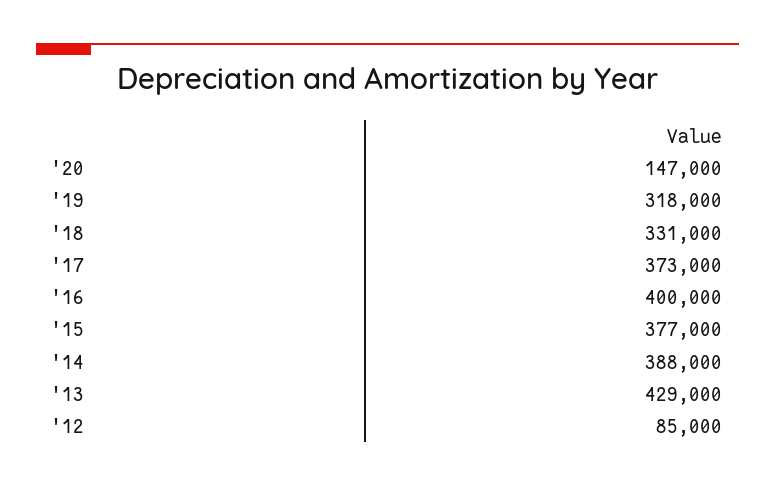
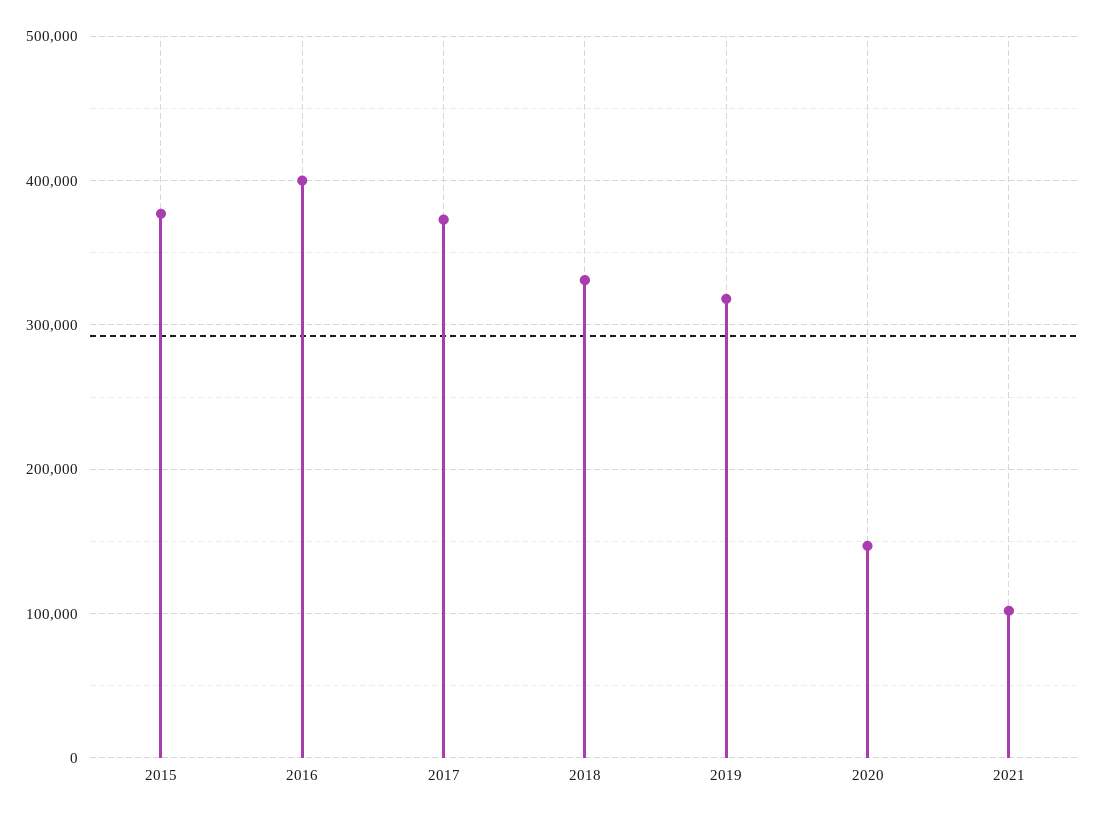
'14: 388000 -> none
'13: 429000 -> none
'12: 85000 -> none
2021: none -> 100000

